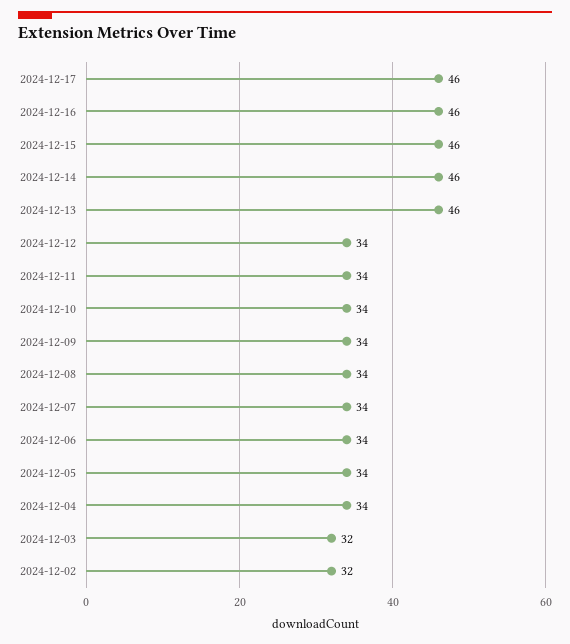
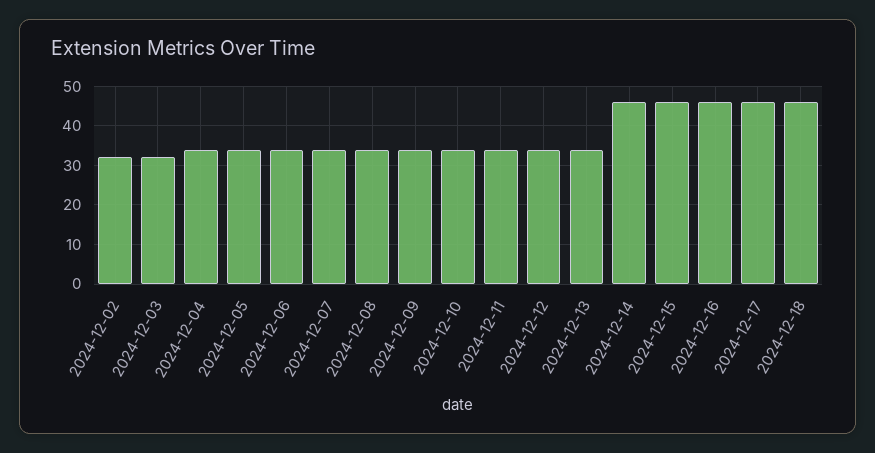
2024-12-13: 46 -> 35
2024-12-18: none -> 45

